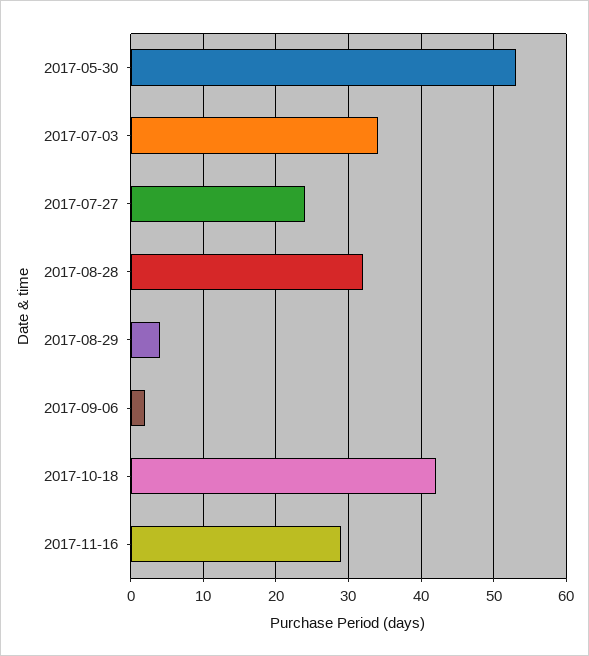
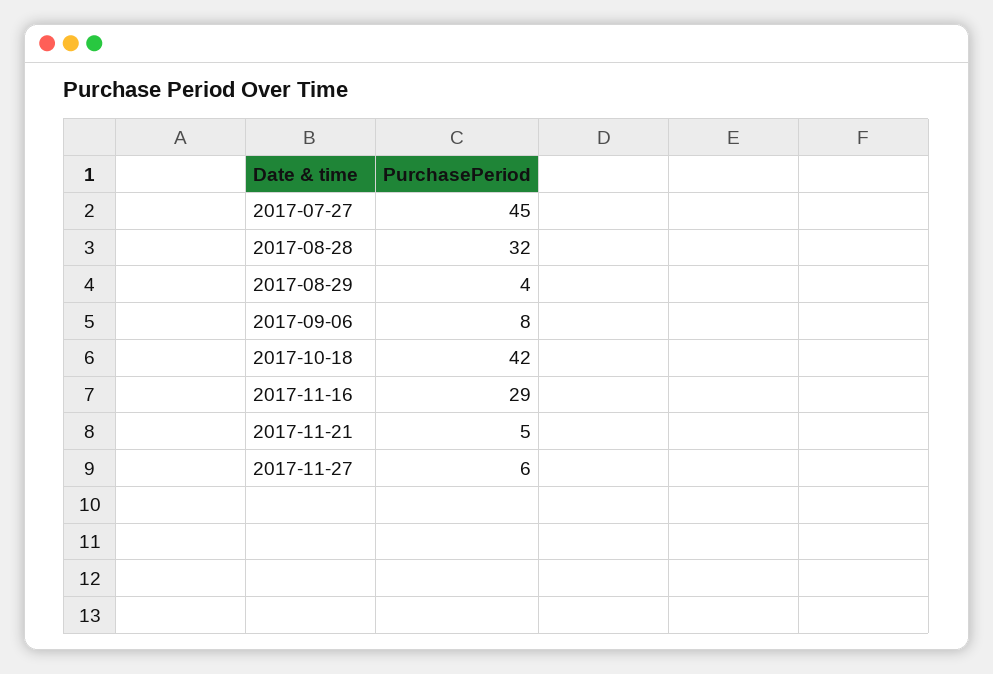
2017-05-30: 53 -> none
2017-07-03: 34 -> none
2017-07-27: 24 -> 45
2017-09-06: 2 -> 8
2017-11-21: none -> 5
2017-11-27: none -> 6

